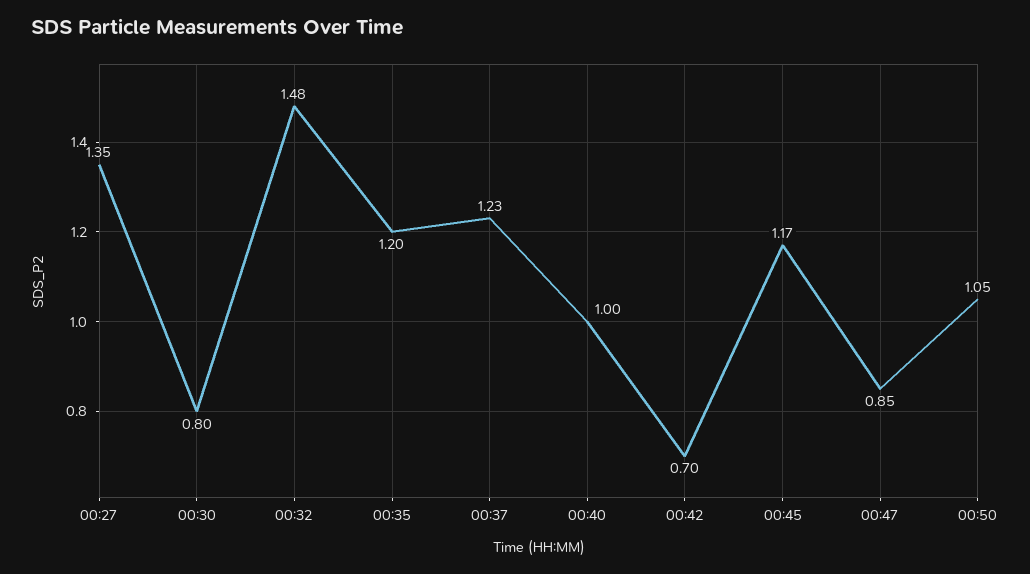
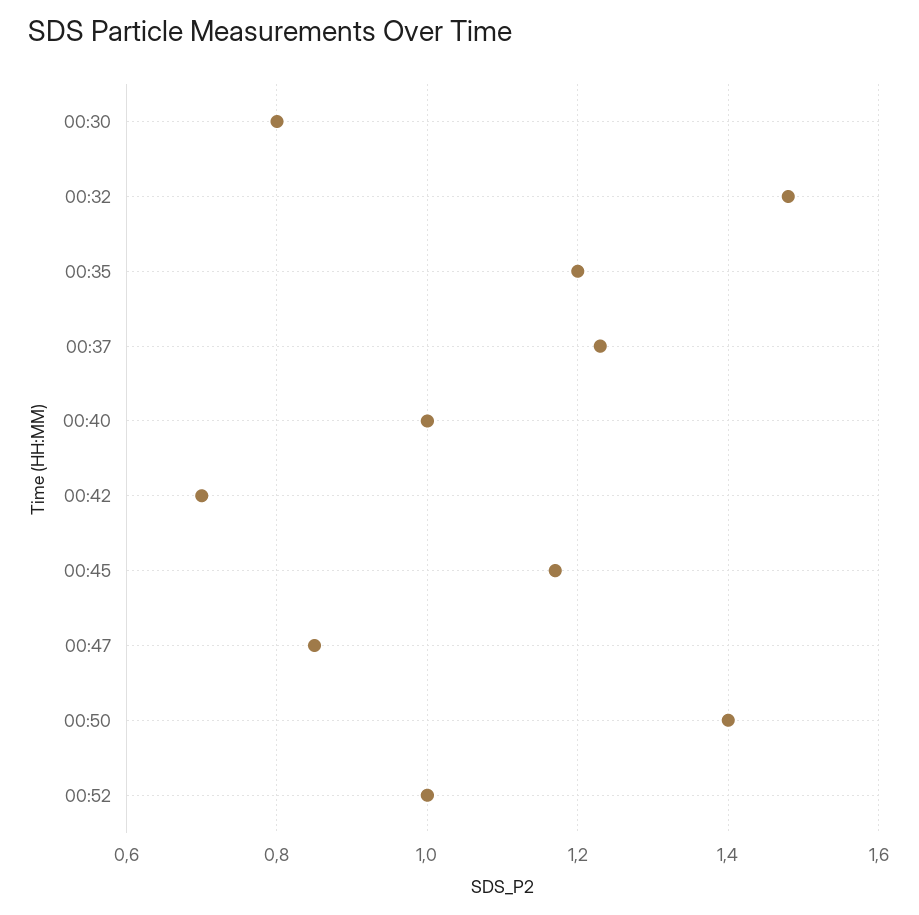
00:27: 1.35 -> none
00:50: 1.05 -> 1.4
00:52: none -> 1

